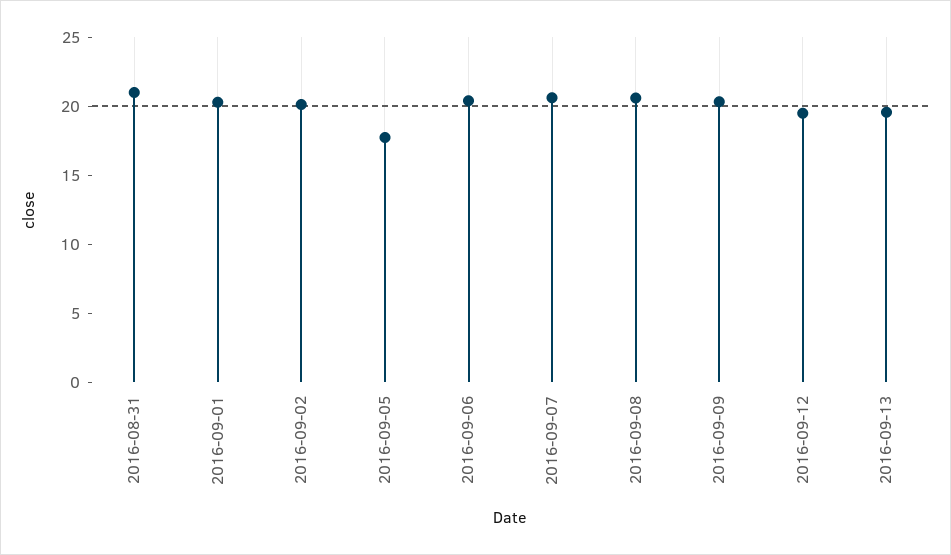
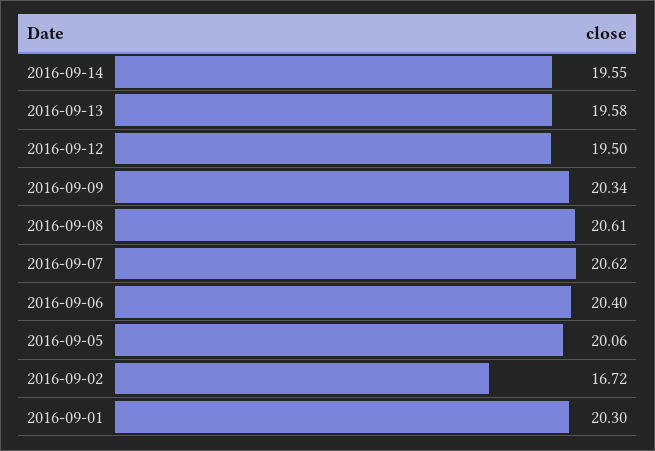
2016-08-31: 21 -> none
2016-09-02: 20 -> 16.72
2016-09-05: 18 -> 20.06
2016-09-14: none -> 19.55

